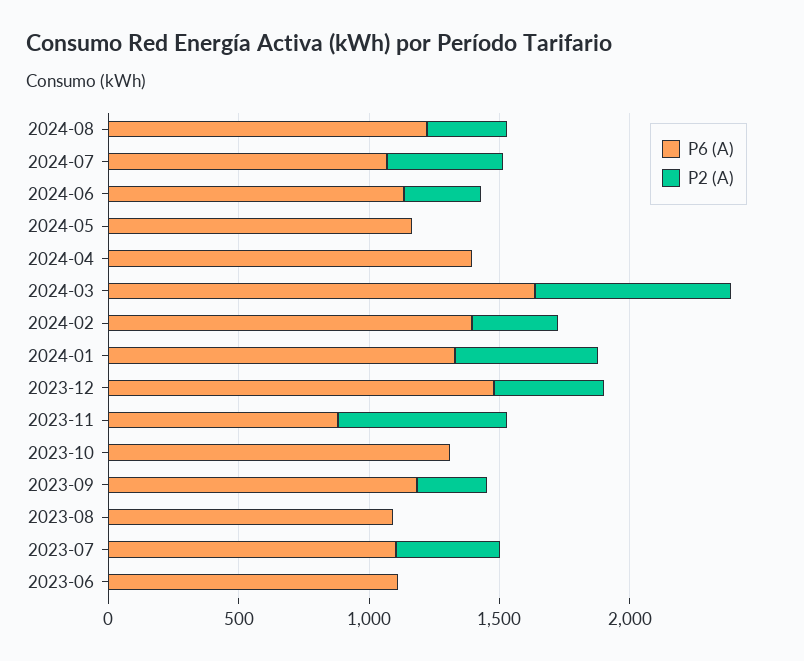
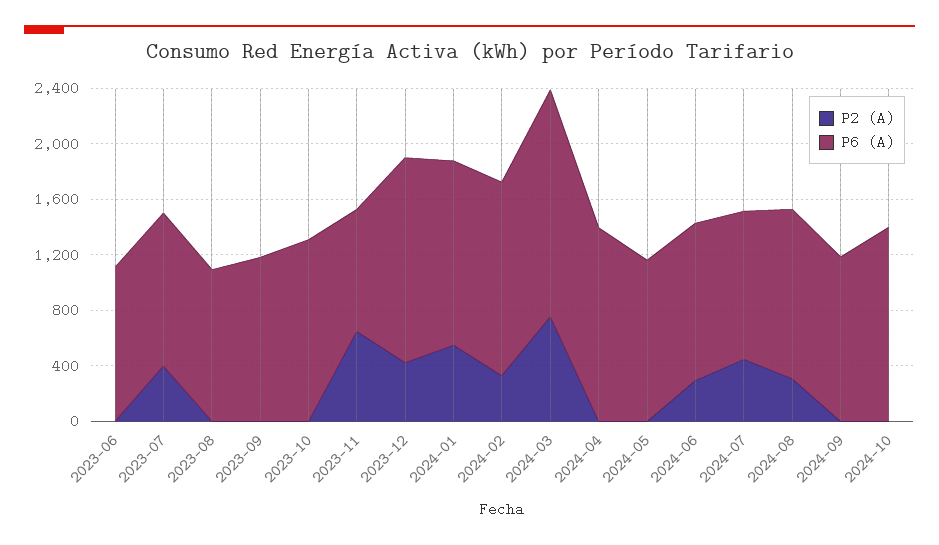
P2 (A), 2023-09: 300 -> 0
P2 (A), 2024-09: none -> 0
P6 (A), 2024-09: none -> 1200
P2 (A), 2024-10: none -> 0
P6 (A), 2024-10: none -> 1400

